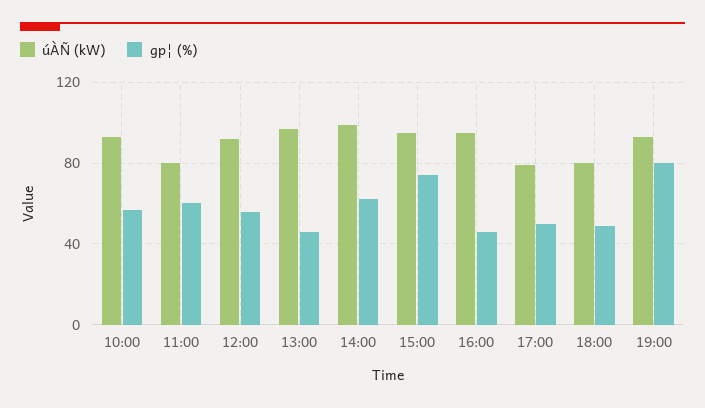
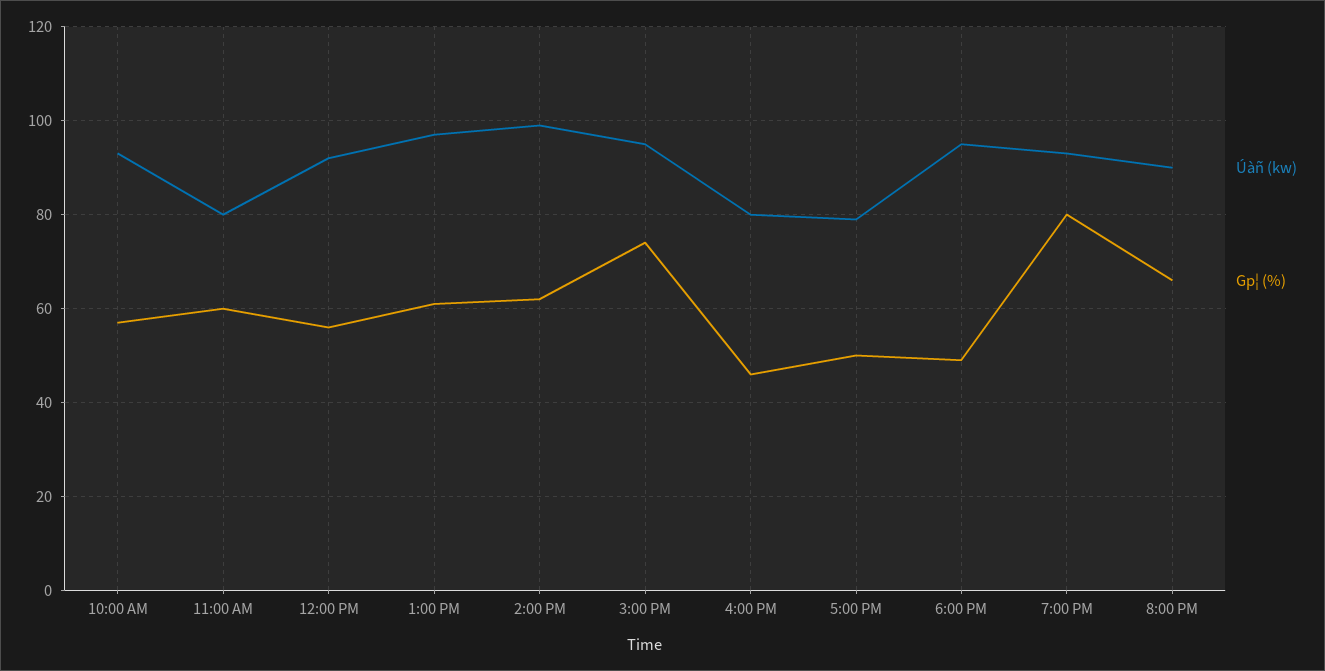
gp¦ (%), 13:00: 45 -> 60
úÀÑ (kW), 16:00: 95 -> 80
úÀÑ (kW), 18:00: 80 -> 95
úÀÑ (kW), 8:00 PM: none -> 90
gp¦ (%), 8:00 PM: none -> 65

